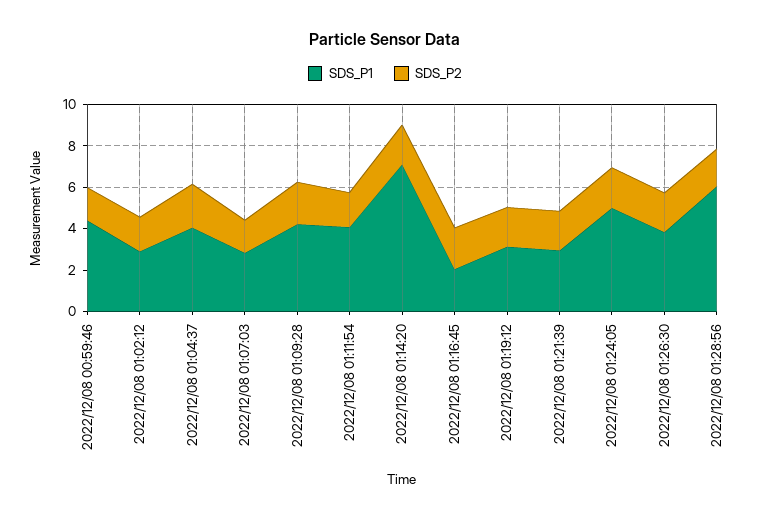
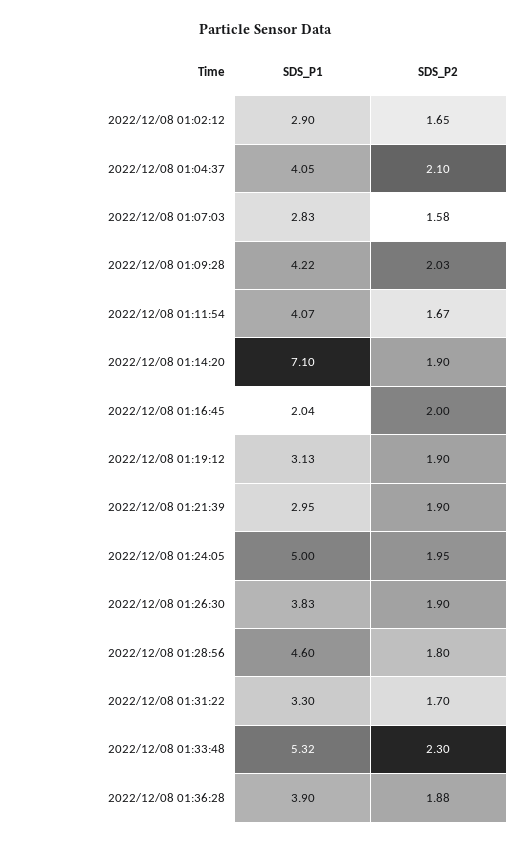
SDS_P1, 2022/12/08 00:59:46: 4.5 -> none
SDS_P2, 2022/12/08 00:59:46: 1.5 -> none
SDS_P1, 2022/12/08 01:28:56: 6 -> 4.6
SDS_P1, 2022/12/08 01:31:22: none -> 3.3
SDS_P2, 2022/12/08 01:31:22: none -> 1.7
SDS_P1, 2022/12/08 01:33:48: none -> 5.32
SDS_P2, 2022/12/08 01:33:48: none -> 2.3
SDS_P1, 2022/12/08 01:36:28: none -> 3.9
SDS_P2, 2022/12/08 01:36:28: none -> 1.88

